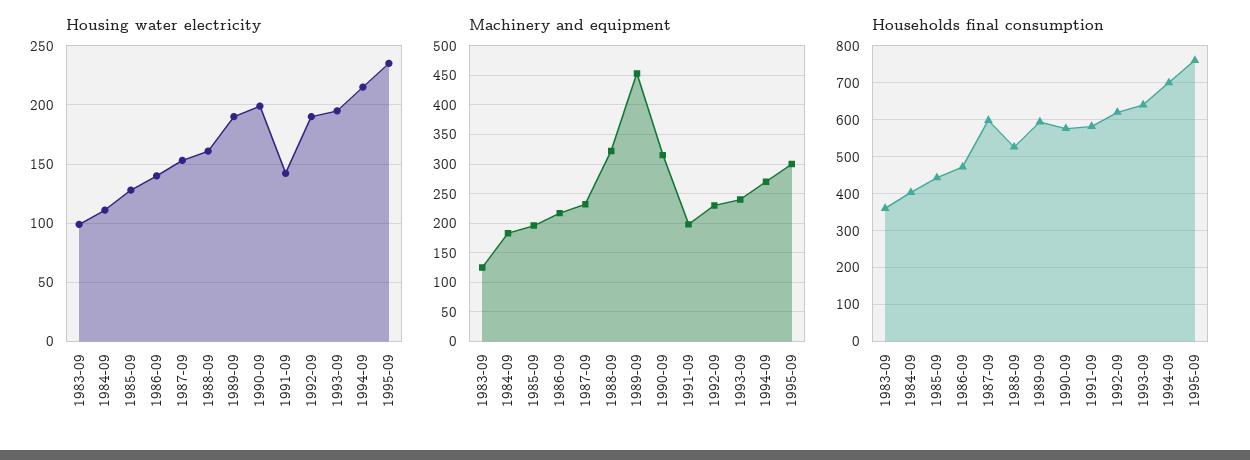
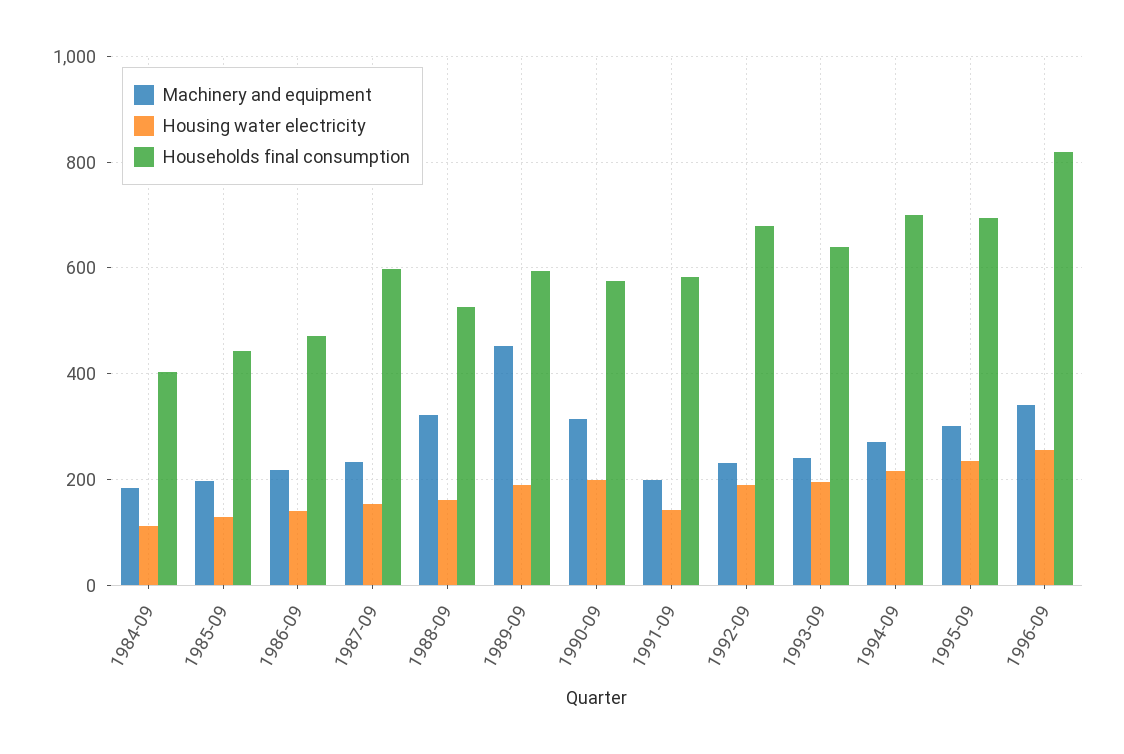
Housing water electricity, 1983-09: 100 -> none
Machinery and equipment, 1983-09: 125 -> none
Households final consumption, 1983-09: 360 -> none
Households final consumption, 1992-09: 620 -> 680
Households final consumption, 1995-09: 760 -> 700
Machinery and equipment, 1996-09: none -> 340
Housing water electricity, 1996-09: none -> 260
Households final consumption, 1996-09: none -> 820

